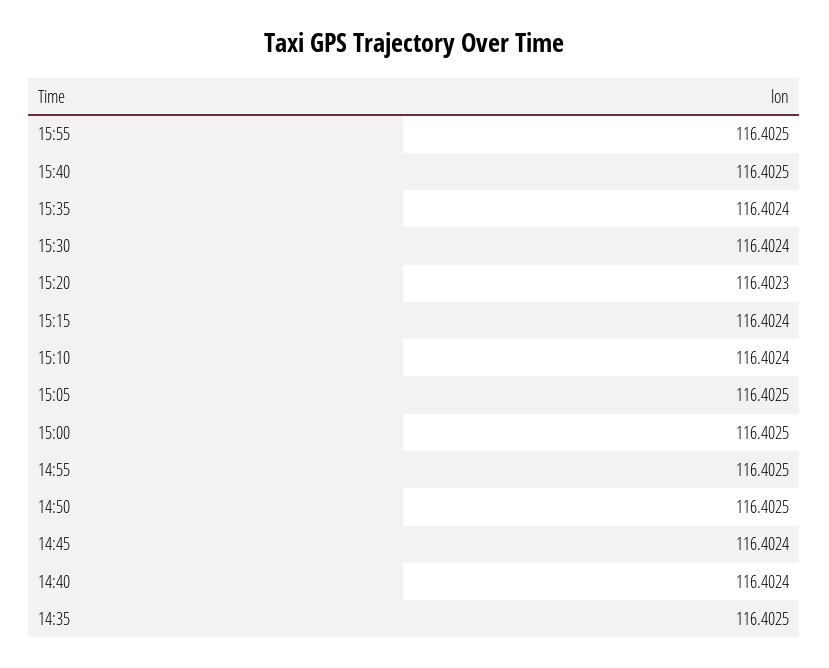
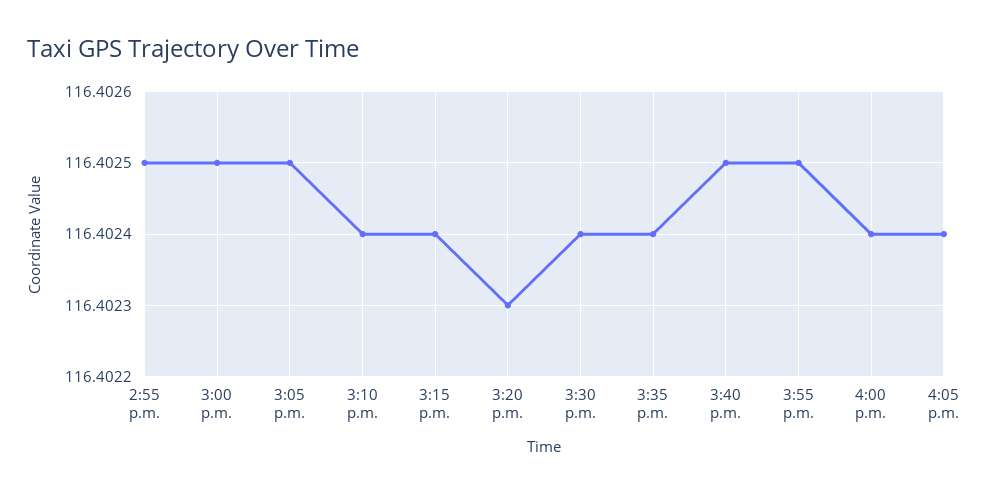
14:50: 116.4025 -> none
14:45: 116.4024 -> none
14:40: 116.4024 -> none
14:35: 116.4025 -> none
4:00 p.m.: none -> 116.4024
4:05 p.m.: none -> 116.4024

